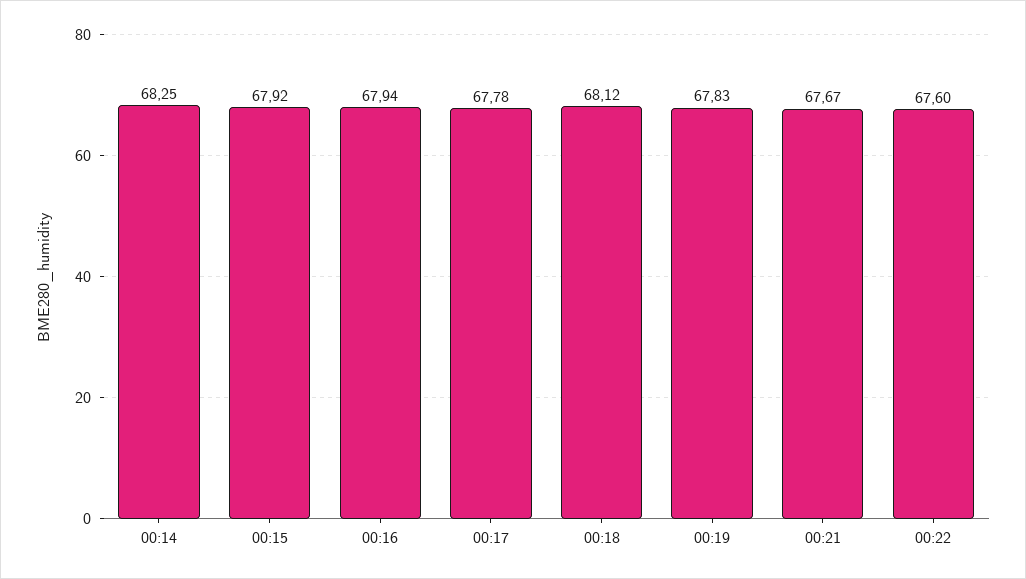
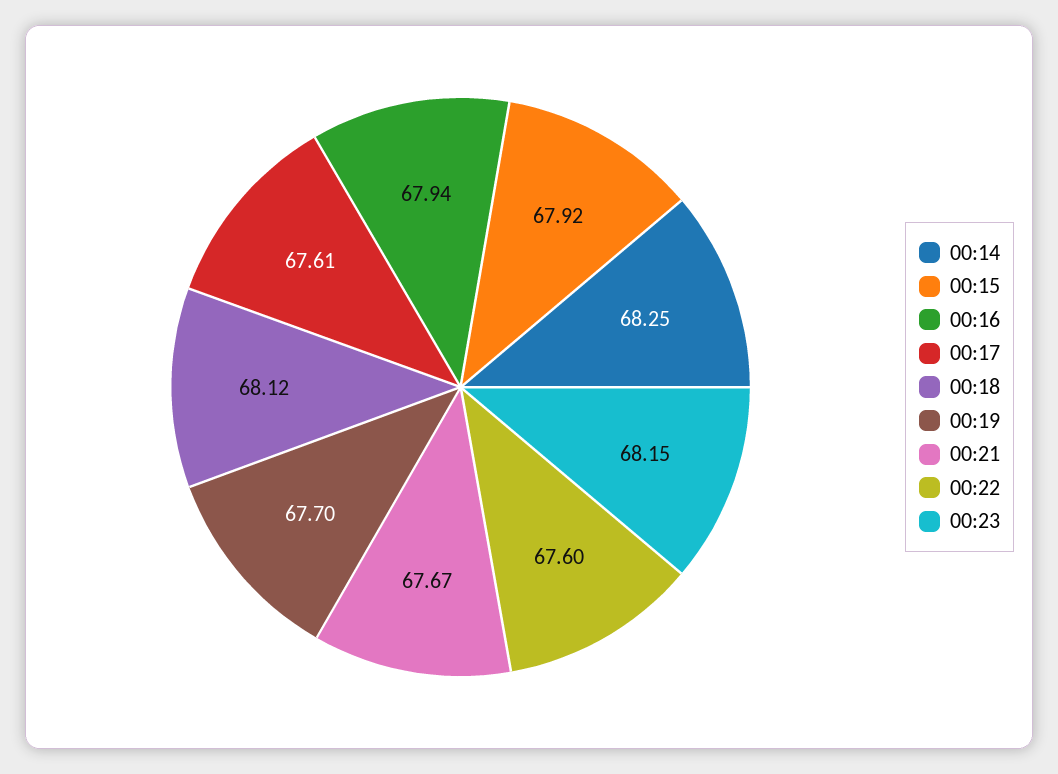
00:17: 67.78 -> 67.61
00:19: 67.83 -> 67.7
00:23: none -> 68.15

